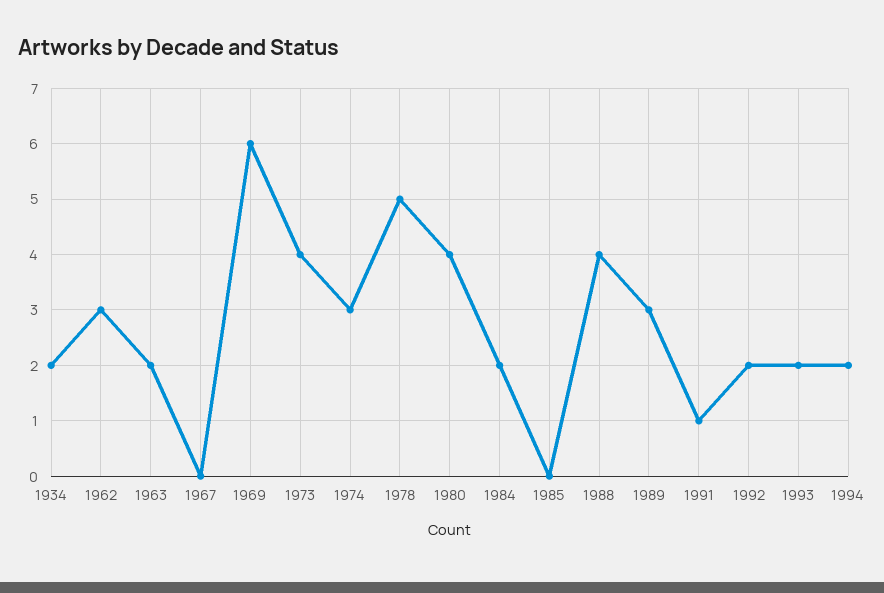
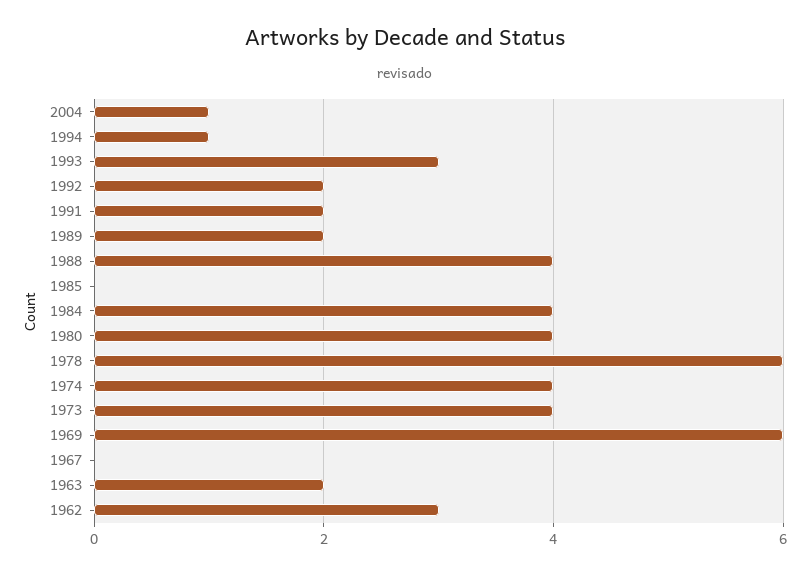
1934: 2 -> none
1974: 3 -> 4
1978: 5 -> 6
1984: 2 -> 4
1989: 3 -> 2
1991: 1 -> 2
1993: 2 -> 3
1994: 2 -> 1
2004: none -> 1

